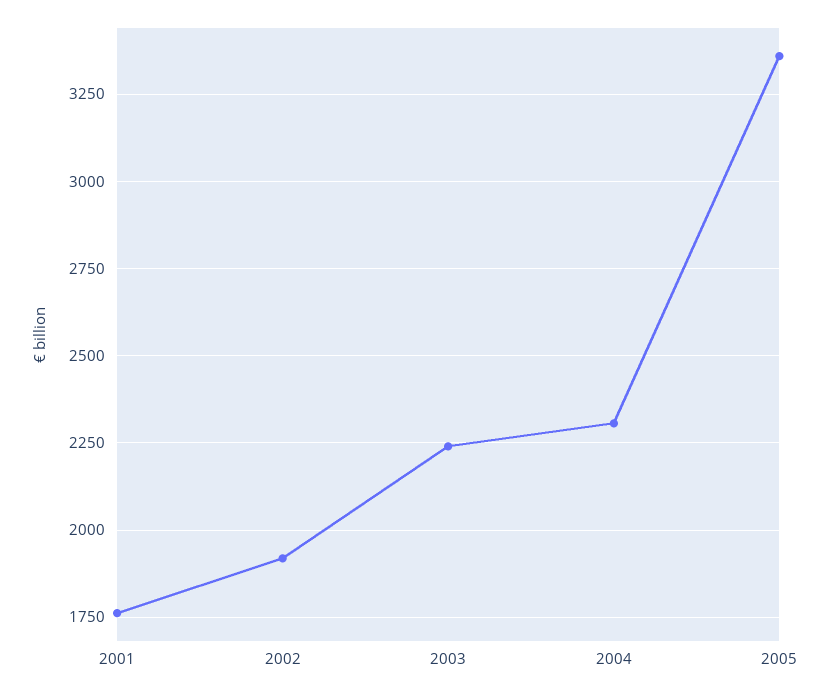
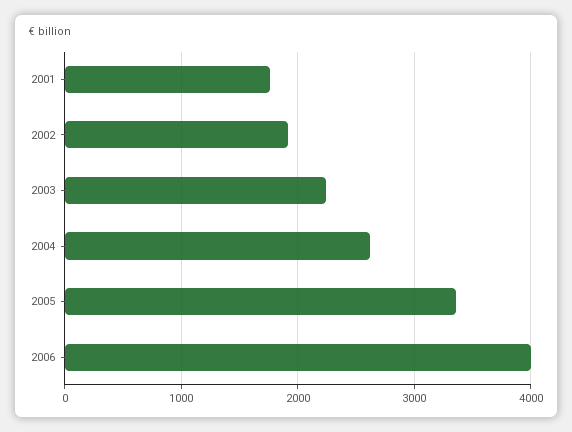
2004: 2300 -> 2600
2006: none -> 4000

